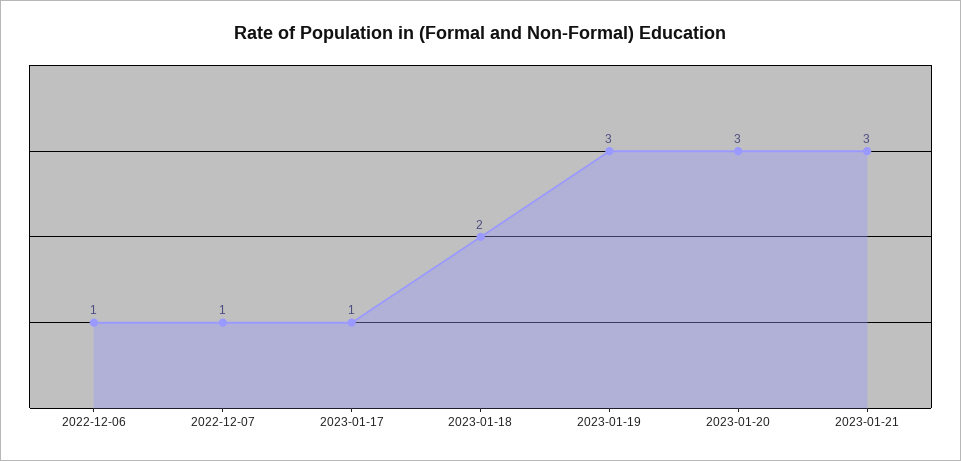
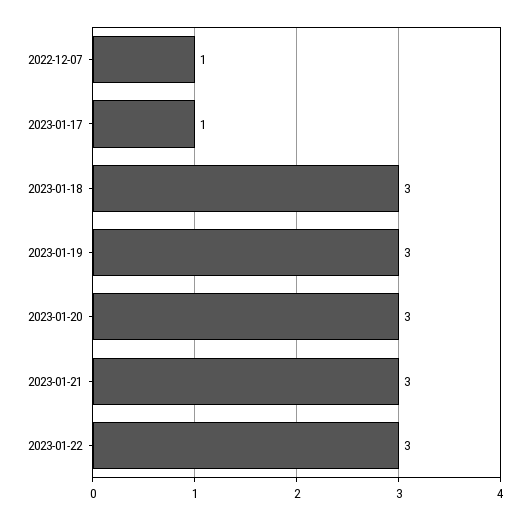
2022-12-06: 1 -> none
2023-01-18: 2 -> 3
2023-01-22: none -> 3

